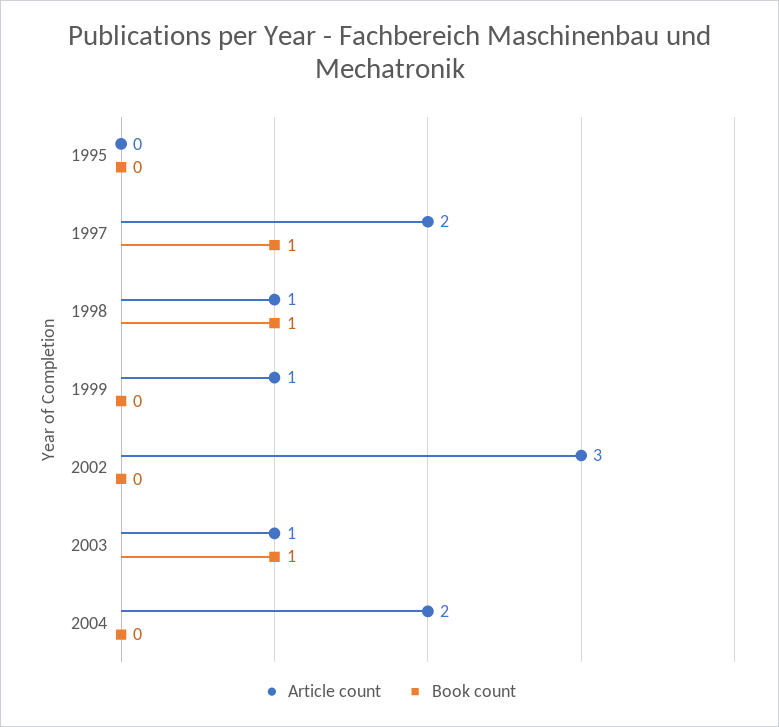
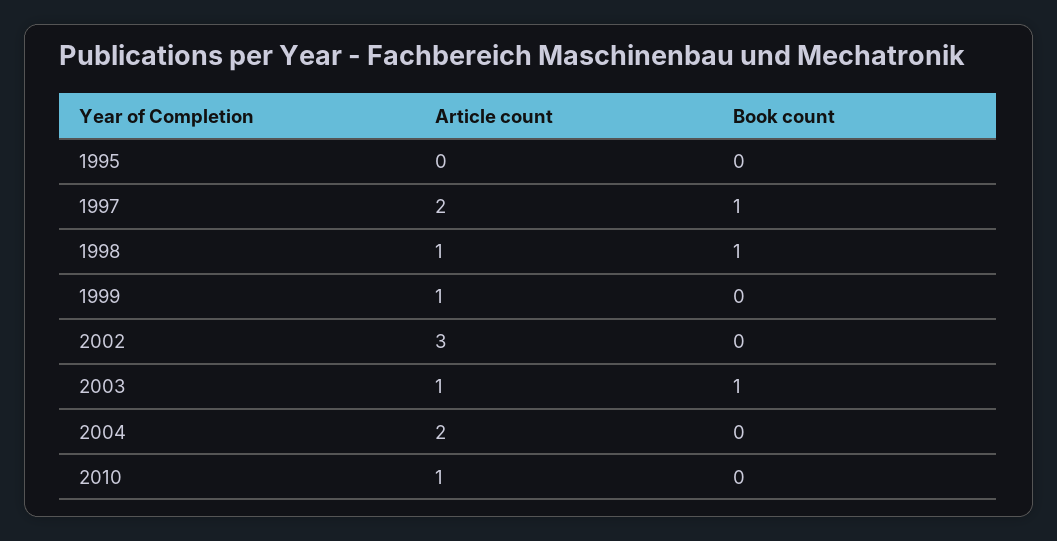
Article count, 2010: none -> 1
Book count, 2010: none -> 0

